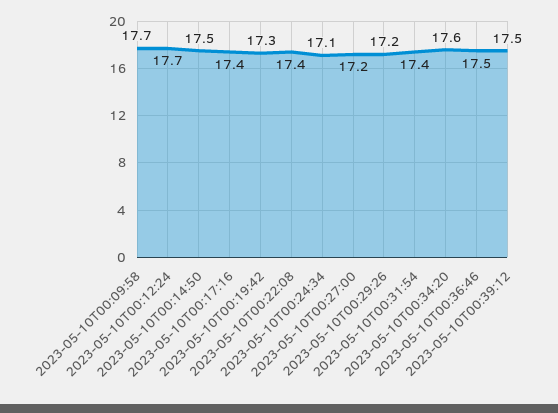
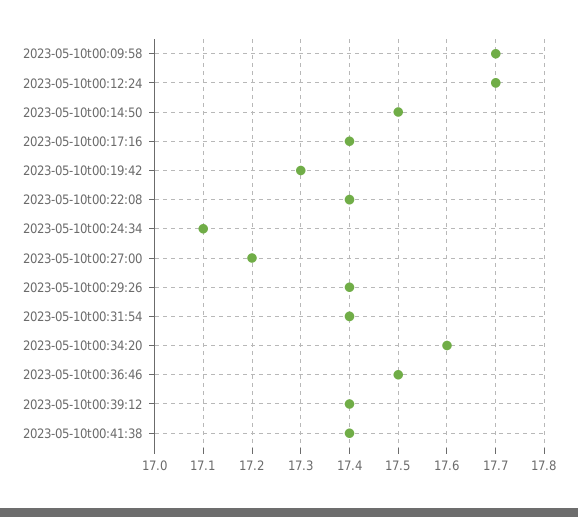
2023-05-10T00:29:26: 17.2 -> 17.4
2023-05-10T00:39:12: 17.5 -> 17.4
2023-05-10t00:41:38: none -> 17.4

